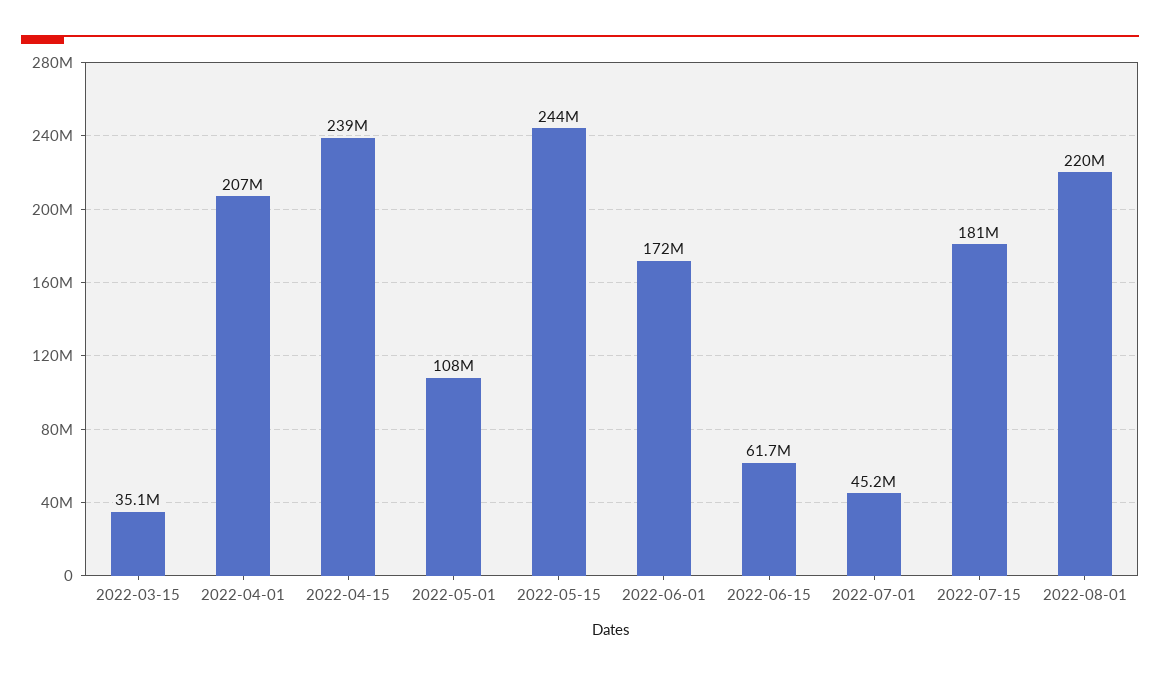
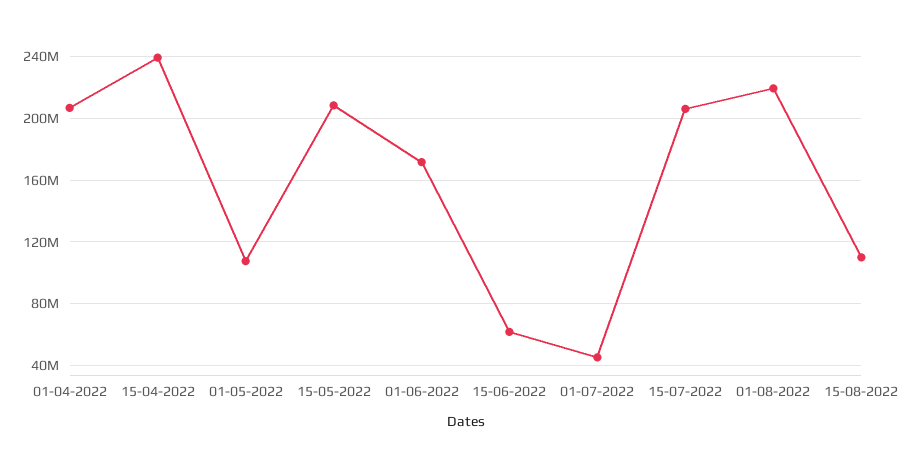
2022-03-15: 35100000 -> none
2022-05-15: 244000000 -> 210000000
2022-07-15: 181000000 -> 205000000
15-08-2022: none -> 110000000

